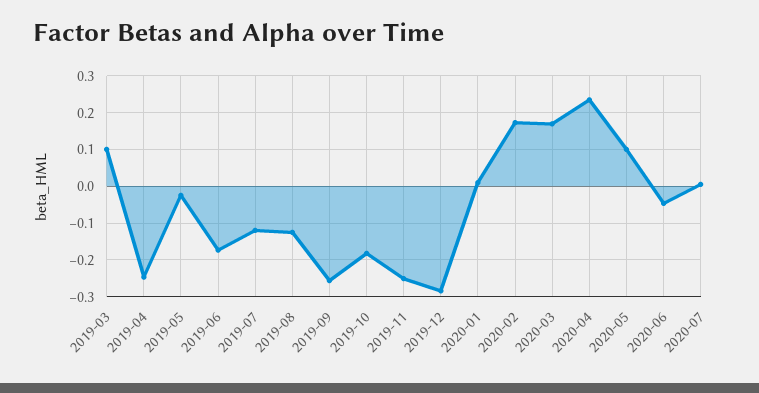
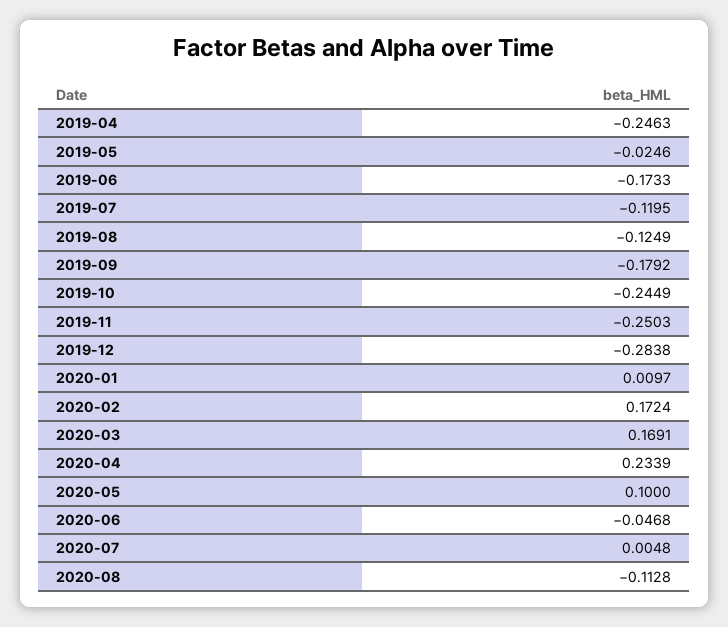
2019-03: 0.1 -> none
2019-09: -0.26 -> -0.1792
2019-10: -0.18 -> -0.2449
2020-08: none -> -0.1128

